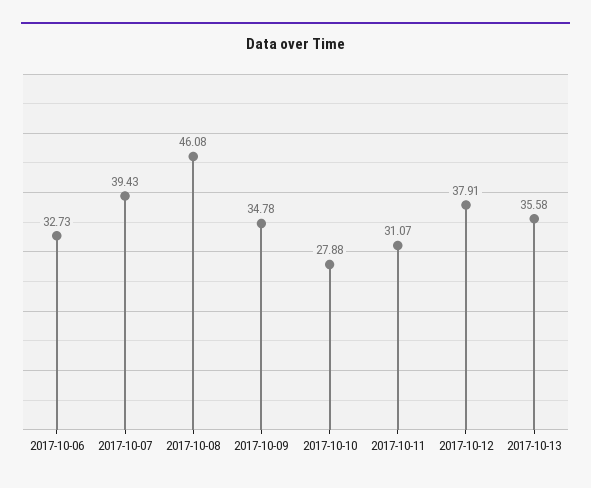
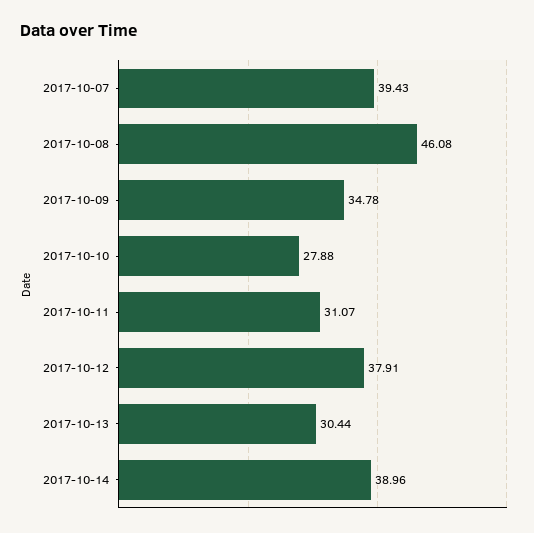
2017-10-06: 32.73 -> none
2017-10-13: 35.58 -> 30.44
2017-10-14: none -> 38.96

